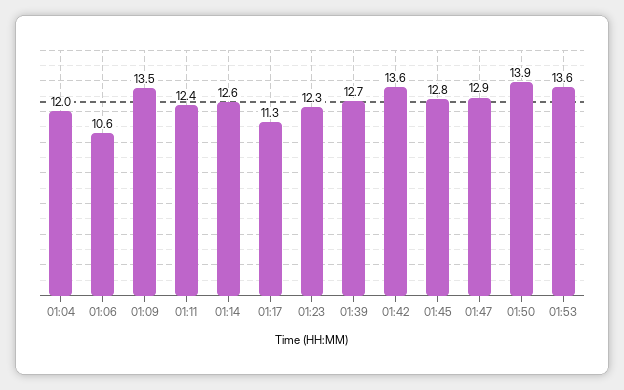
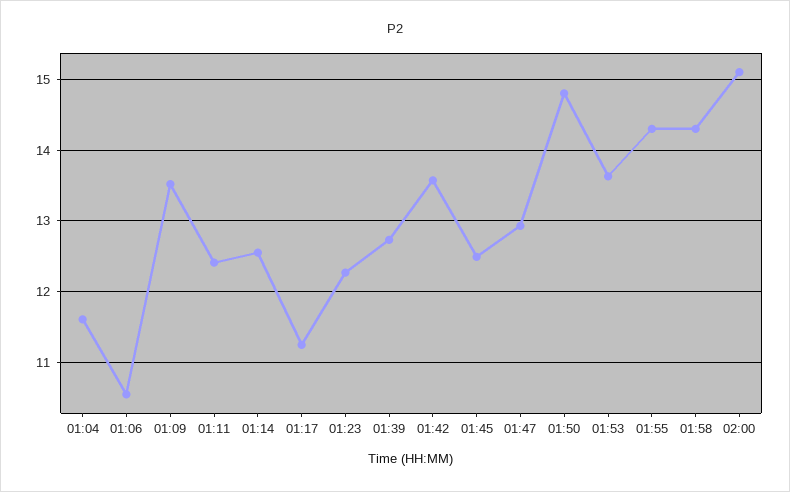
01:04: 12 -> 11.6
01:45: 12.8 -> 12.5
01:50: 13.9 -> 14.8
01:55: none -> 14.3
01:58: none -> 14.3
02:00: none -> 15.1

